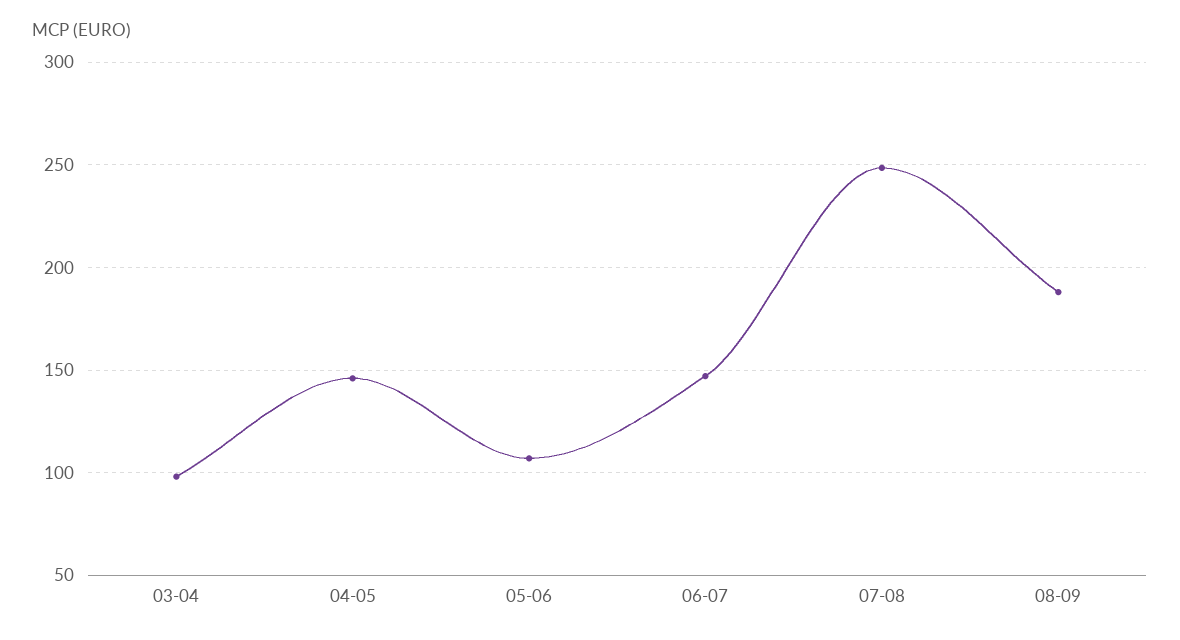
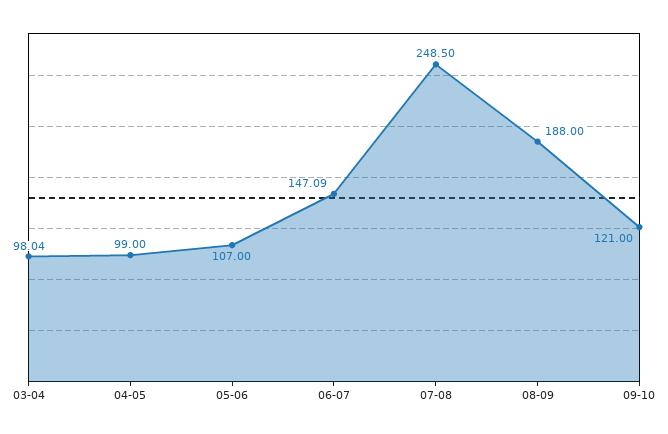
04-05: 145 -> 99
09-10: none -> 121

